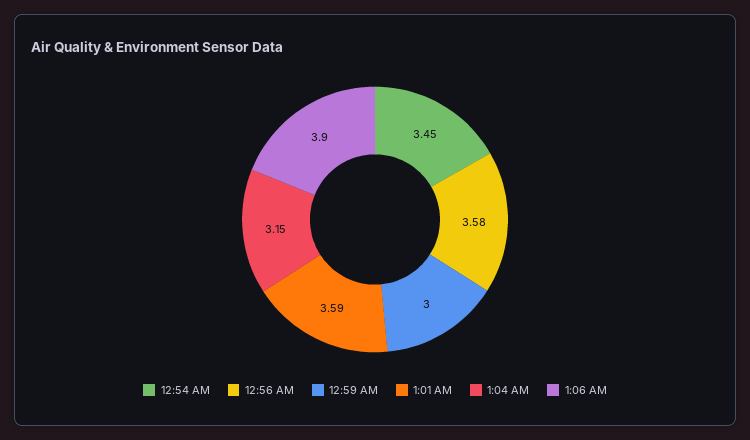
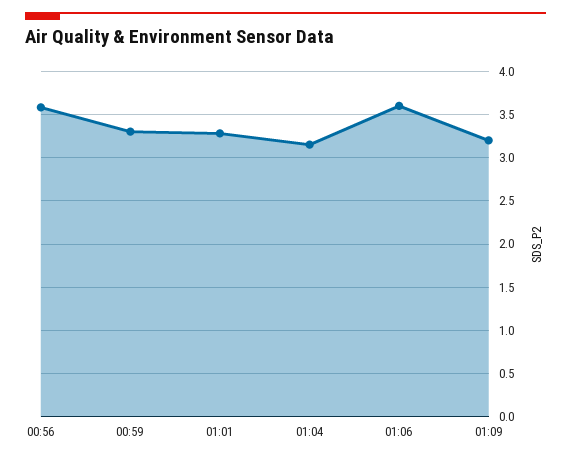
12:54 AM: 3.45 -> none
12:59 AM: 3 -> 3.3
1:01 AM: 3.59 -> 3.3
1:06 AM: 3.9 -> 3.6
01:09: none -> 3.2

